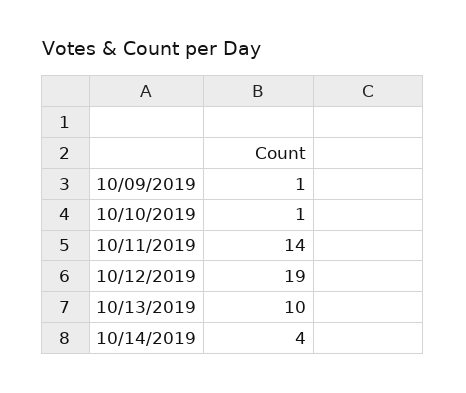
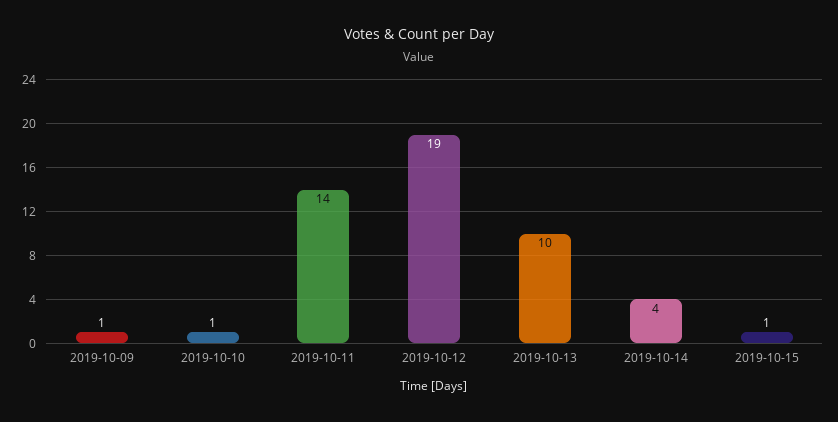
2019-10-15: none -> 1

